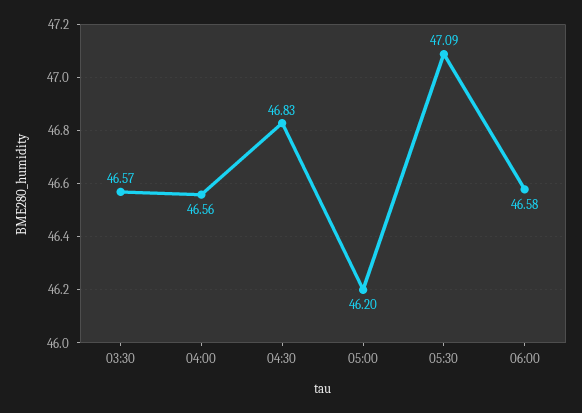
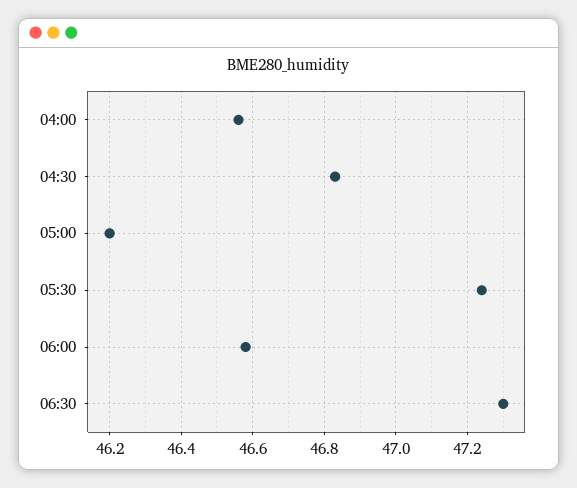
03:30: 46.57 -> none
05:30: 47.09 -> 47.25
06:30: none -> 47.3

